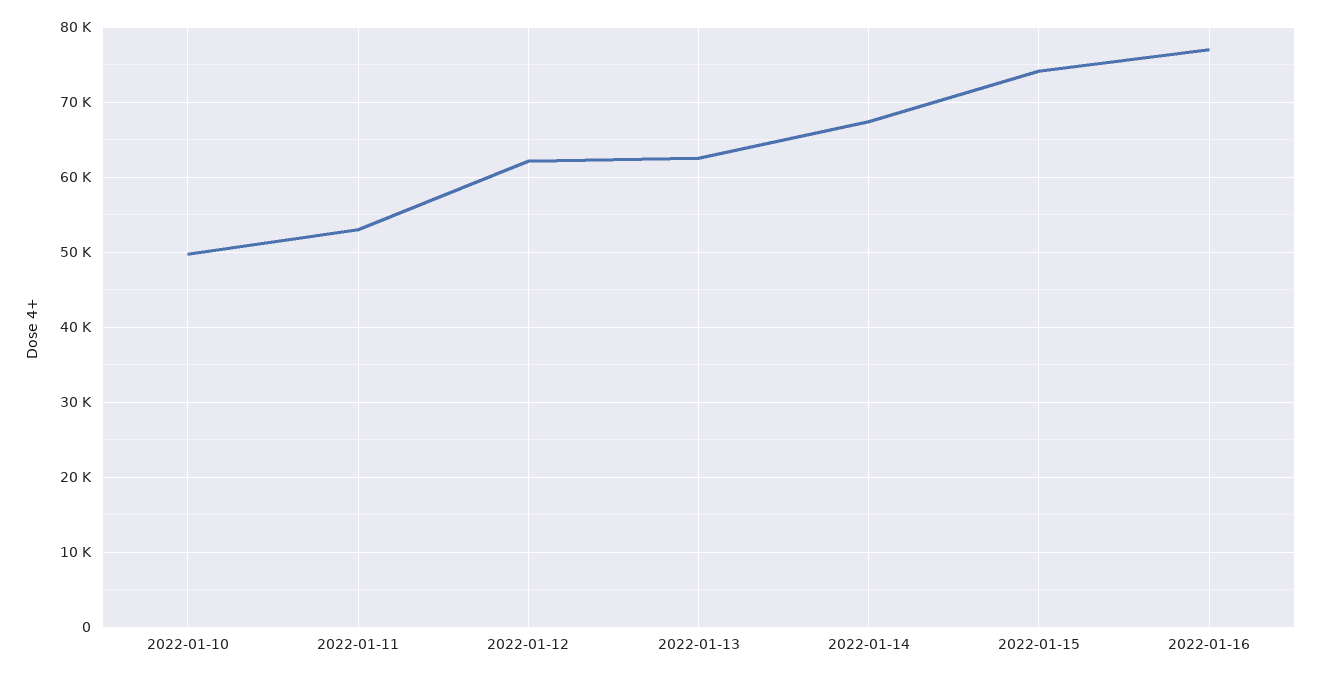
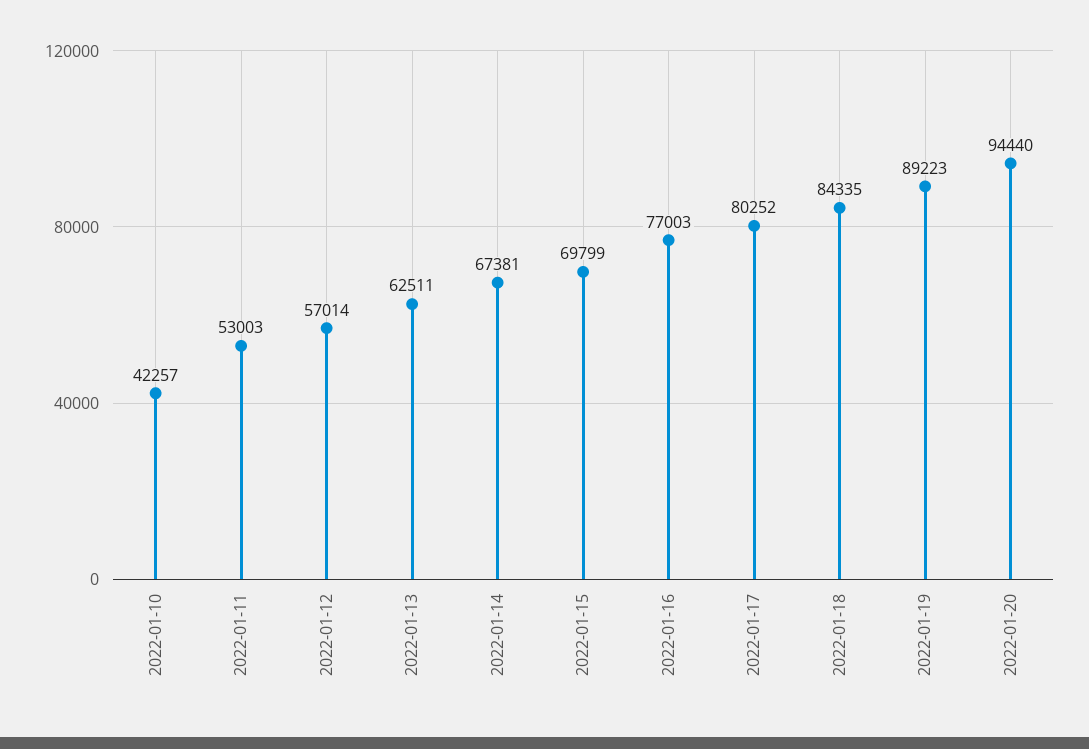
2022-01-10: 50000 -> 42257
2022-01-12: 62000 -> 57014
2022-01-15: 74000 -> 69799
2022-01-17: none -> 80252
2022-01-18: none -> 84335
2022-01-19: none -> 89223
2022-01-20: none -> 94440

